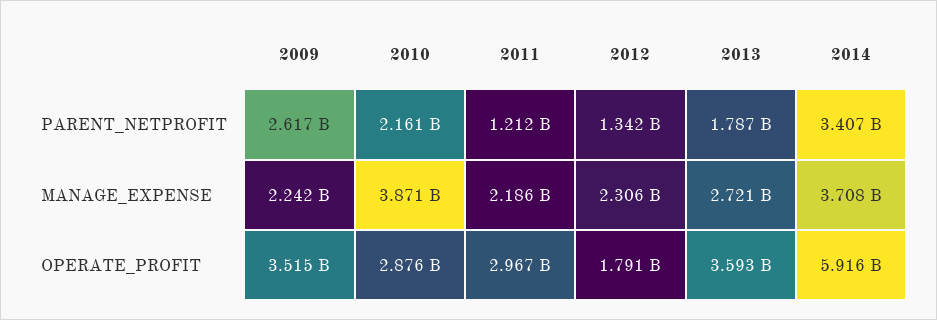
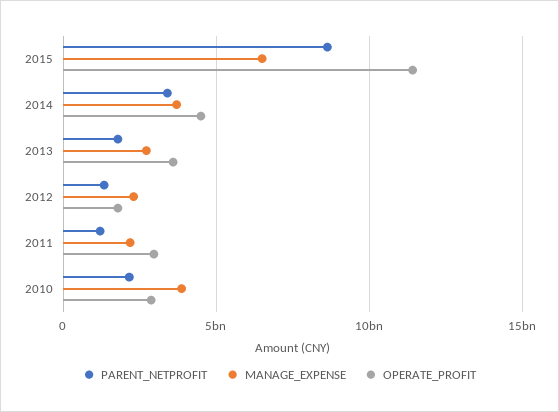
PARENT_NETPROFIT, 2009: 2617000000 -> none
MANAGE_EXPENSE, 2009: 2242000000 -> none
OPERATE_PROFIT, 2009: 3515000000 -> none
OPERATE_PROFIT, 2014: 5916000000 -> 4500000000
PARENT_NETPROFIT, 2015: none -> 8500000000
MANAGE_EXPENSE, 2015: none -> 6500000000
OPERATE_PROFIT, 2015: none -> 11500000000

